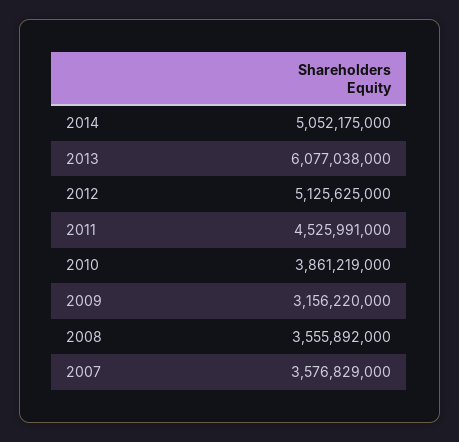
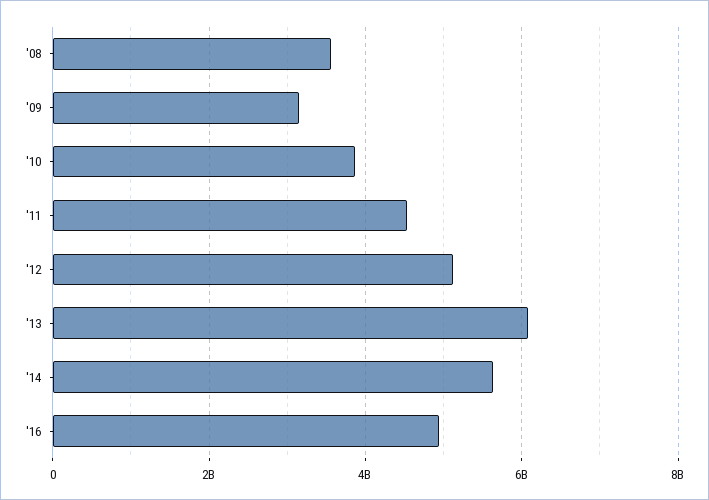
2014: 5052175000 -> 5600000000
2007: 3576829000 -> none
'16: none -> 5000000000

